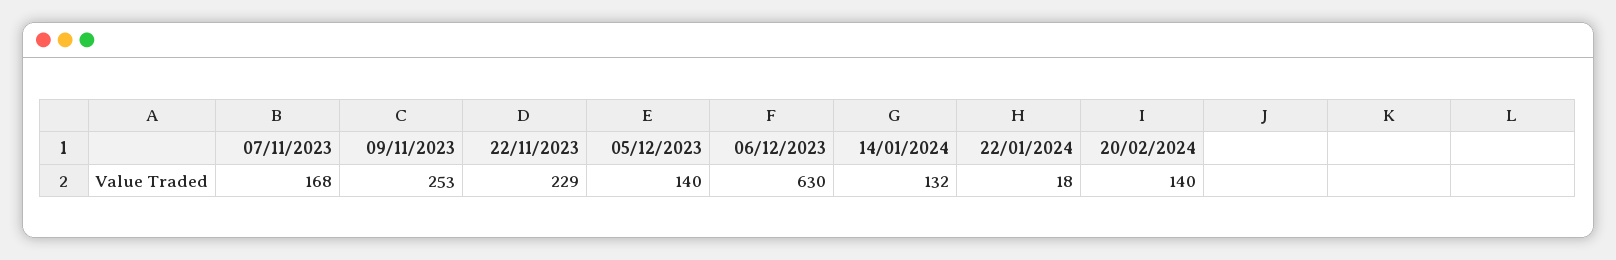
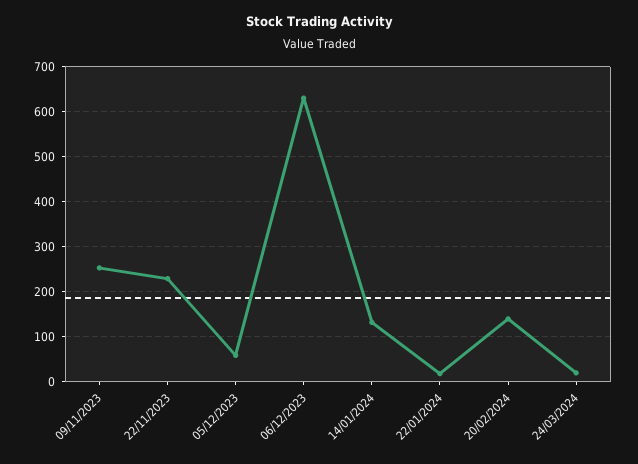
07/11/2023: 168 -> none
05/12/2023: 140 -> 60
24/03/2024: none -> 20

